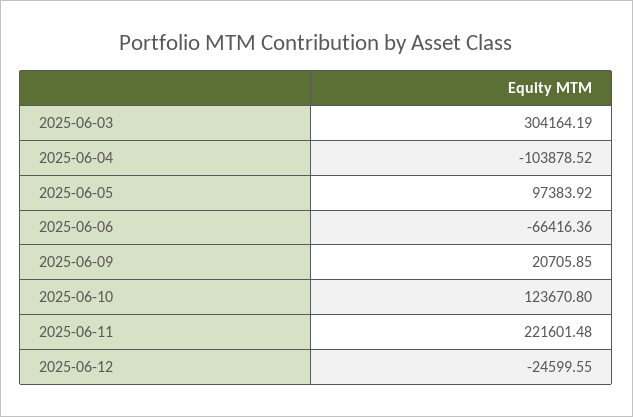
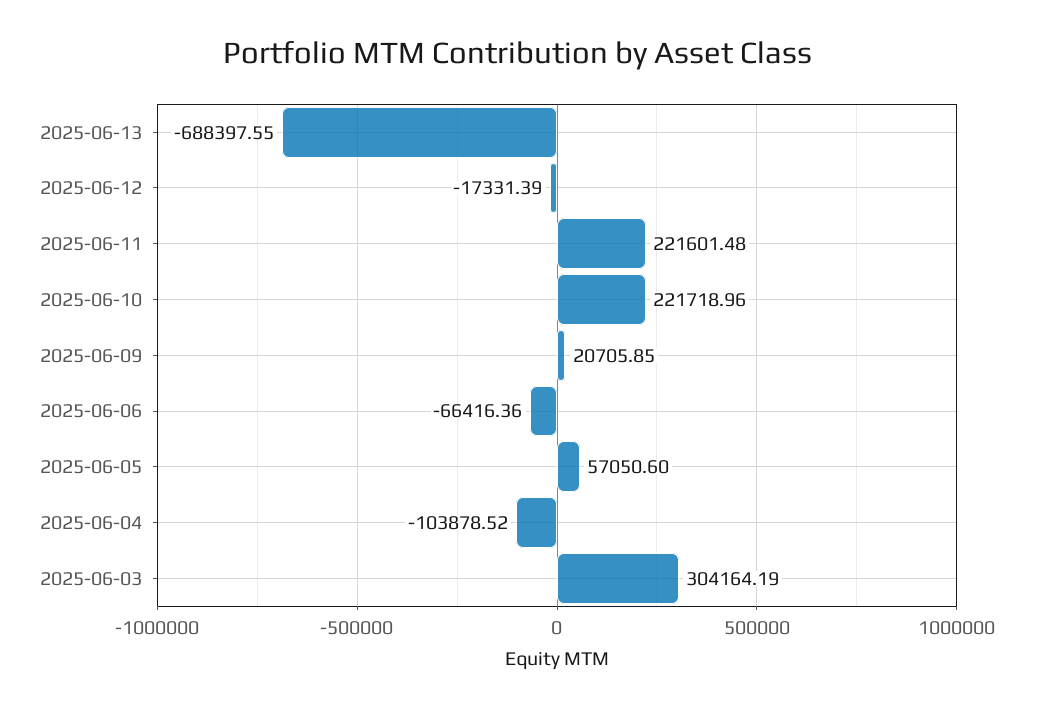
2025-06-05: 97383.92 -> 57050.6
2025-06-10: 123670.8 -> 221718.96
2025-06-12: -24599.55 -> -17331.39
2025-06-13: none -> -688397.55

